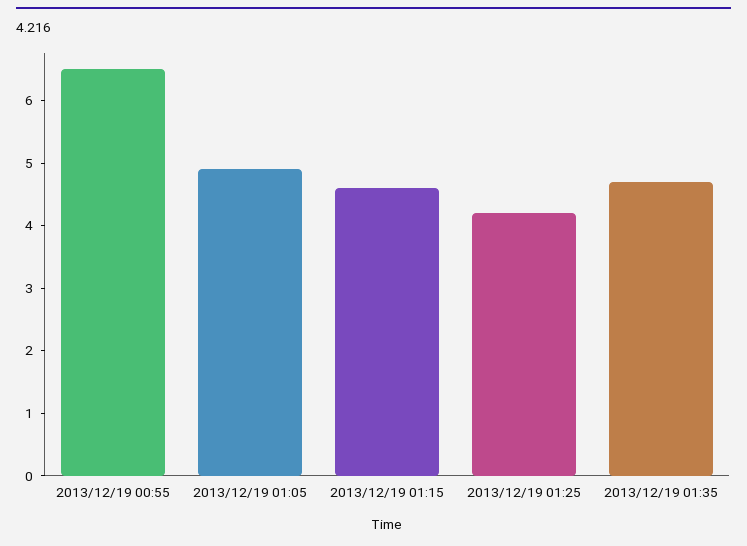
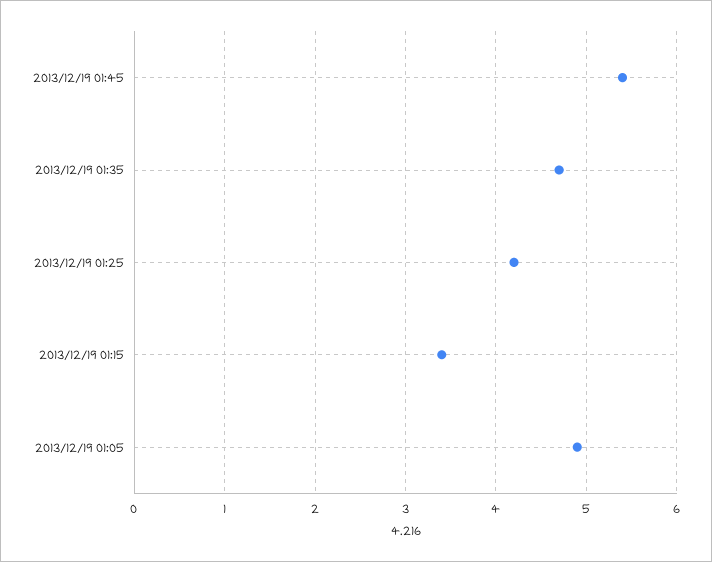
2013/12/19 00:55: 6.5 -> none
2013/12/19 01:15: 4.5 -> 3.4
2013/12/19 01:45: none -> 5.4

